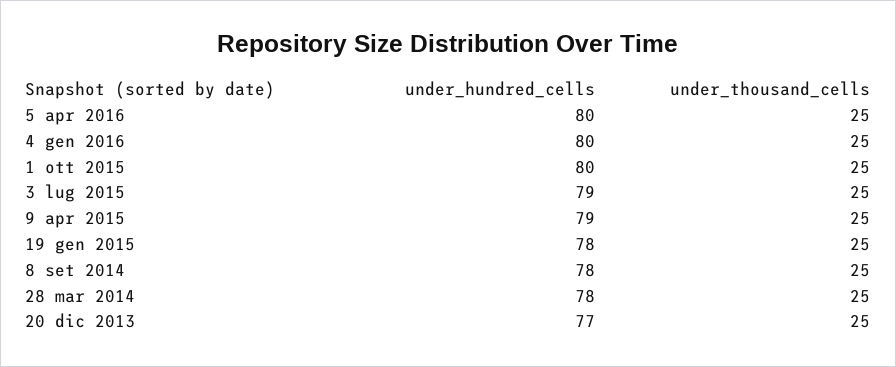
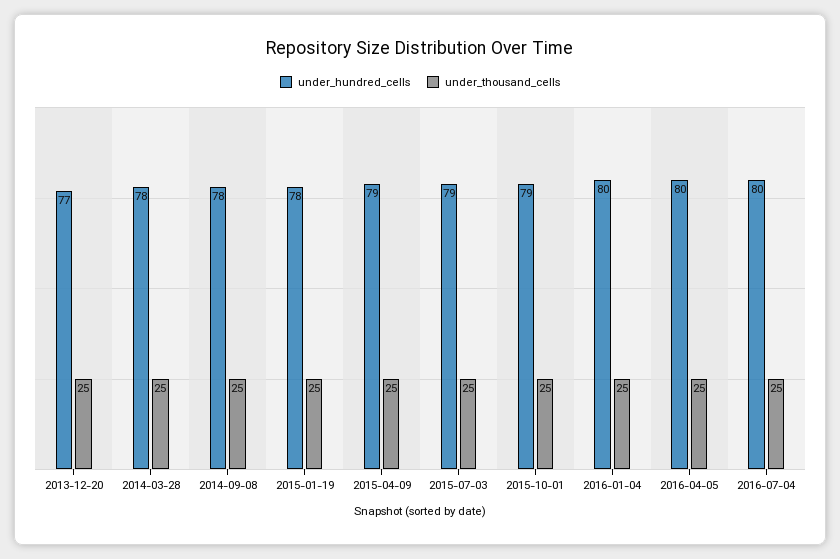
under_hundred_cells, 1 ott 2015: 80 -> 79
under_hundred_cells, 2016-07-04: none -> 80
under_thousand_cells, 2016-07-04: none -> 25

